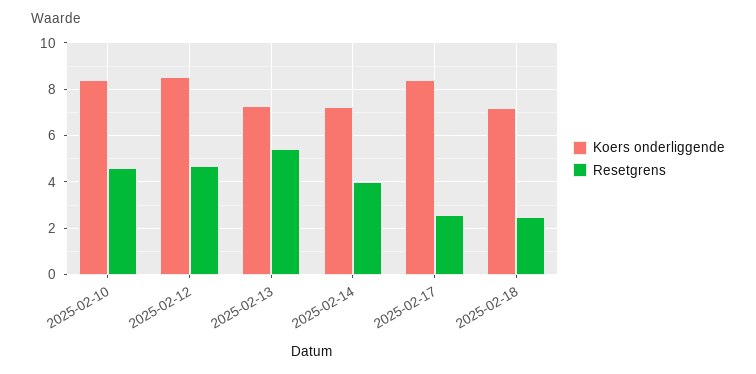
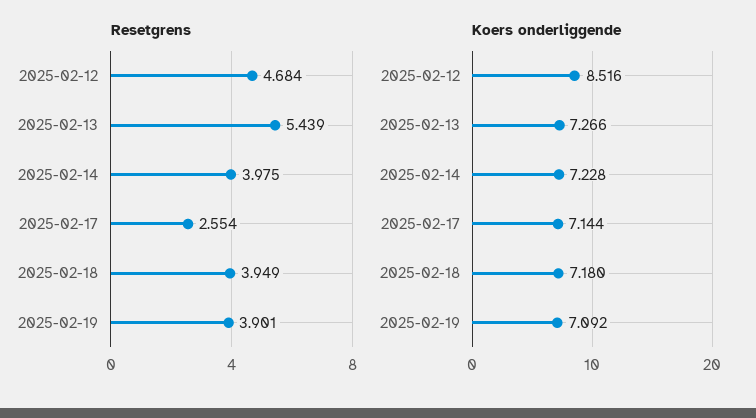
Koers onderliggende, 2025-02-10: 8.5 -> none
Resetgrens, 2025-02-10: 4.5 -> none
Koers onderliggende, 2025-02-17: 8.5 -> 7.144
Resetgrens, 2025-02-18: 2.5 -> 3.949
Resetgrens, 2025-02-19: none -> 3.901
Koers onderliggende, 2025-02-19: none -> 7.092

